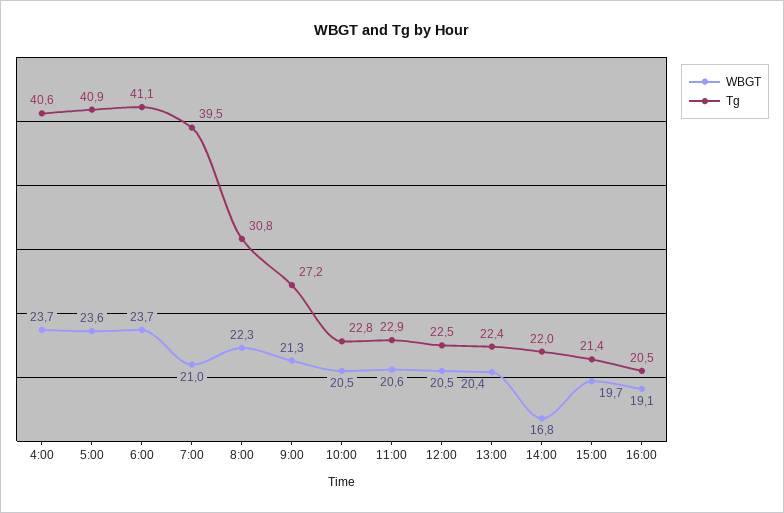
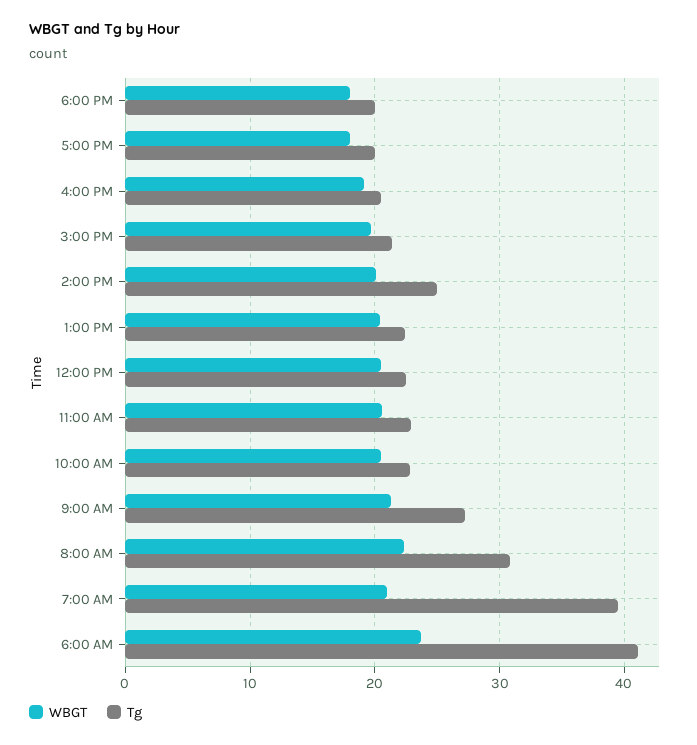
WBGT, 4:00: 23.7 -> none
Tg, 4:00: 40.6 -> none
WBGT, 5:00: 23.6 -> none
Tg, 5:00: 40.9 -> none
WBGT, 14:00: 16.8 -> 20
Tg, 14:00: 22 -> 25
WBGT, 6:00 PM: none -> 18
Tg, 6:00 PM: none -> 20
WBGT, 5:00 PM: none -> 18
Tg, 5:00 PM: none -> 20

